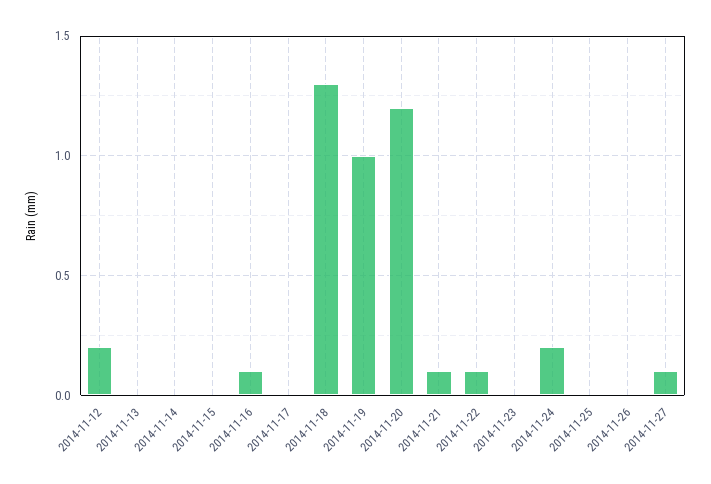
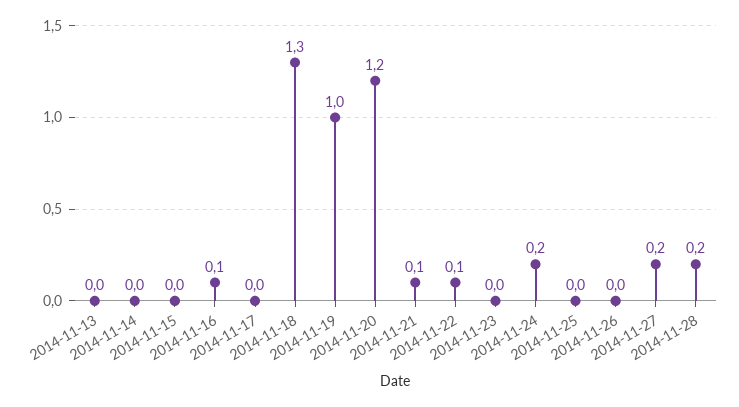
2014-11-12: 0.2 -> none
2014-11-27: 0.1 -> 0.2
2014-11-28: none -> 0.2

